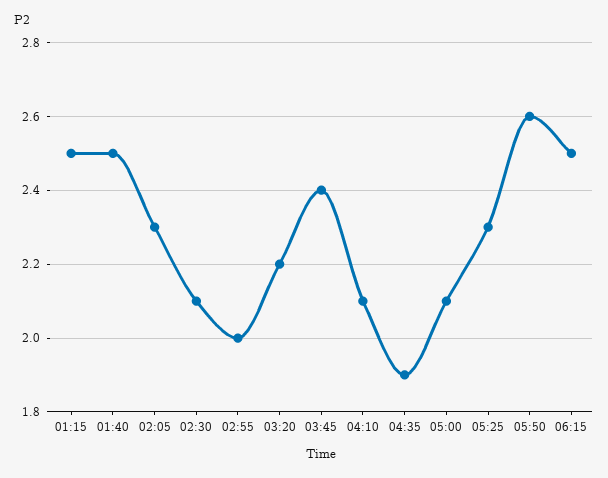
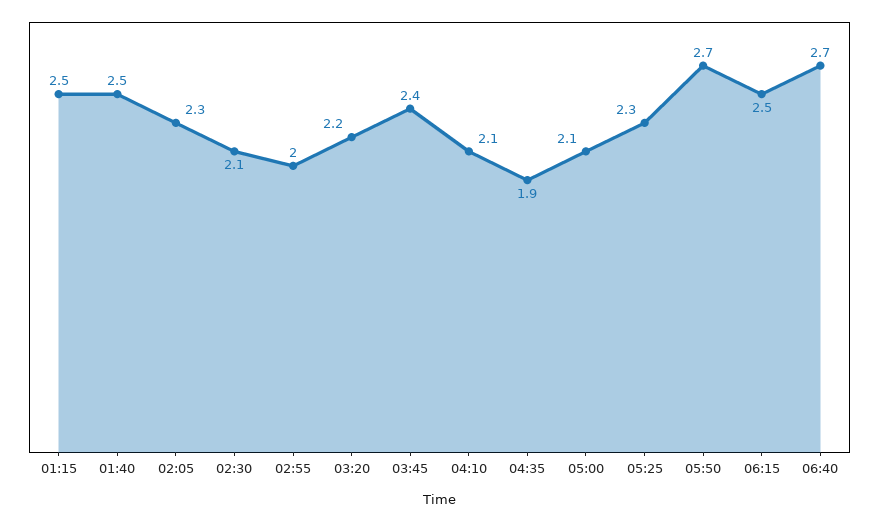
05:50: 2.6 -> 2.7
06:40: none -> 2.7

